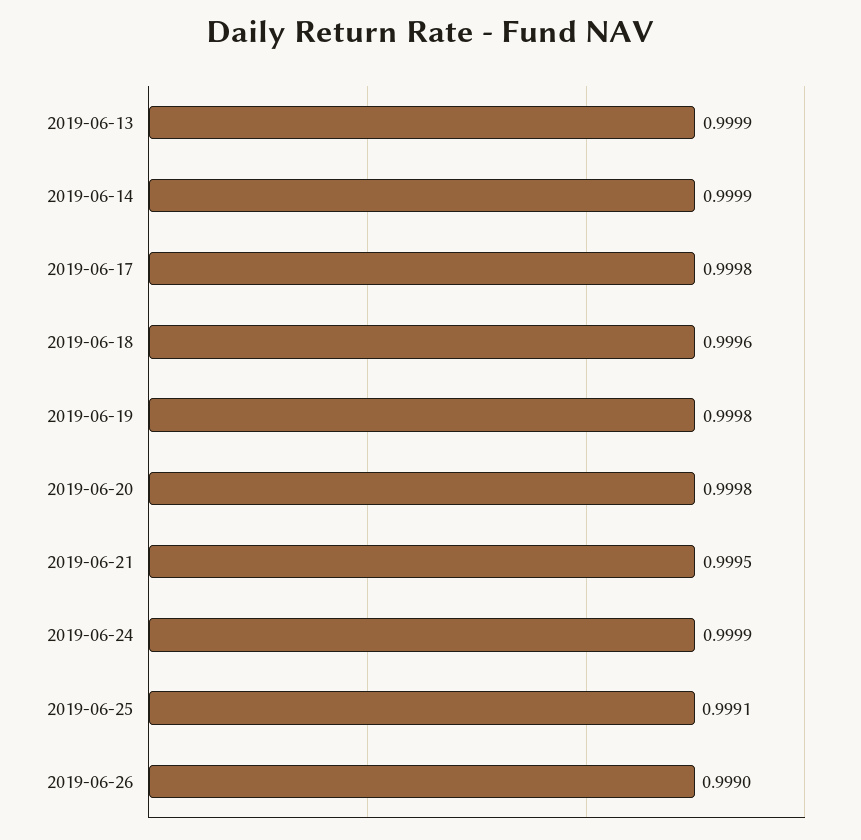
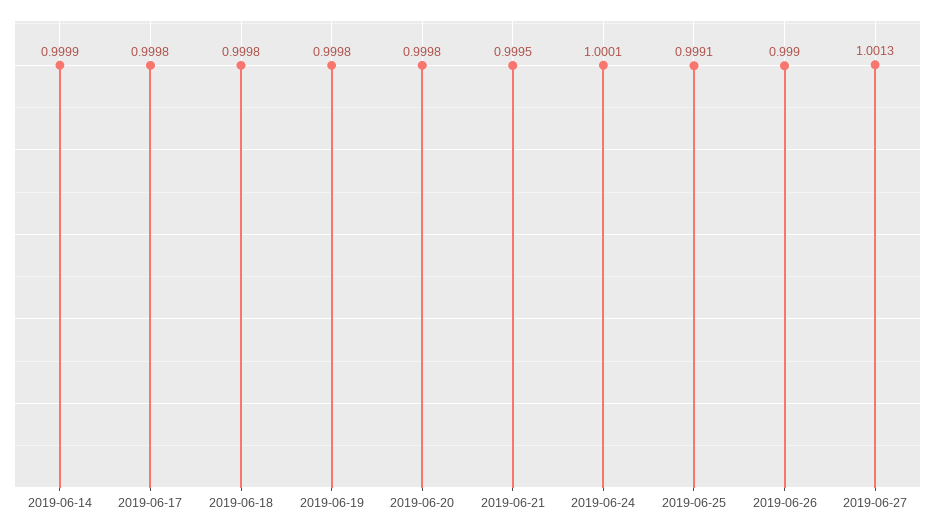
2019-06-13: 0.9999 -> none
2019-06-18: 0.9996 -> 0.9998
2019-06-24: 0.9999 -> 1.0001
2019-06-27: none -> 1.0013

